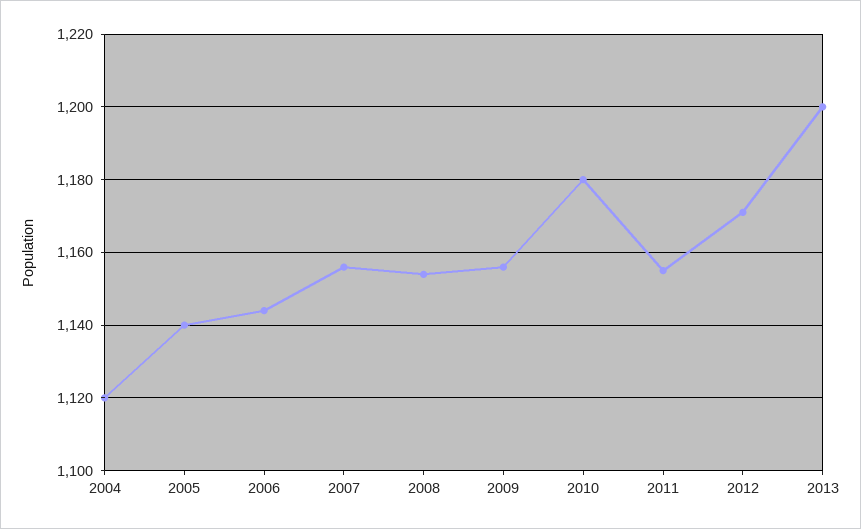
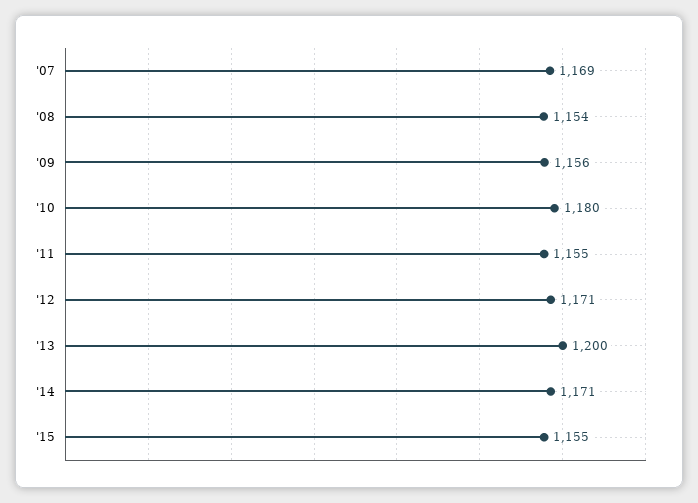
2004: 1120 -> none
2005: 1140 -> none
2006: 1145 -> none
2007: 1155 -> 1169
'14: none -> 1171
'15: none -> 1155

